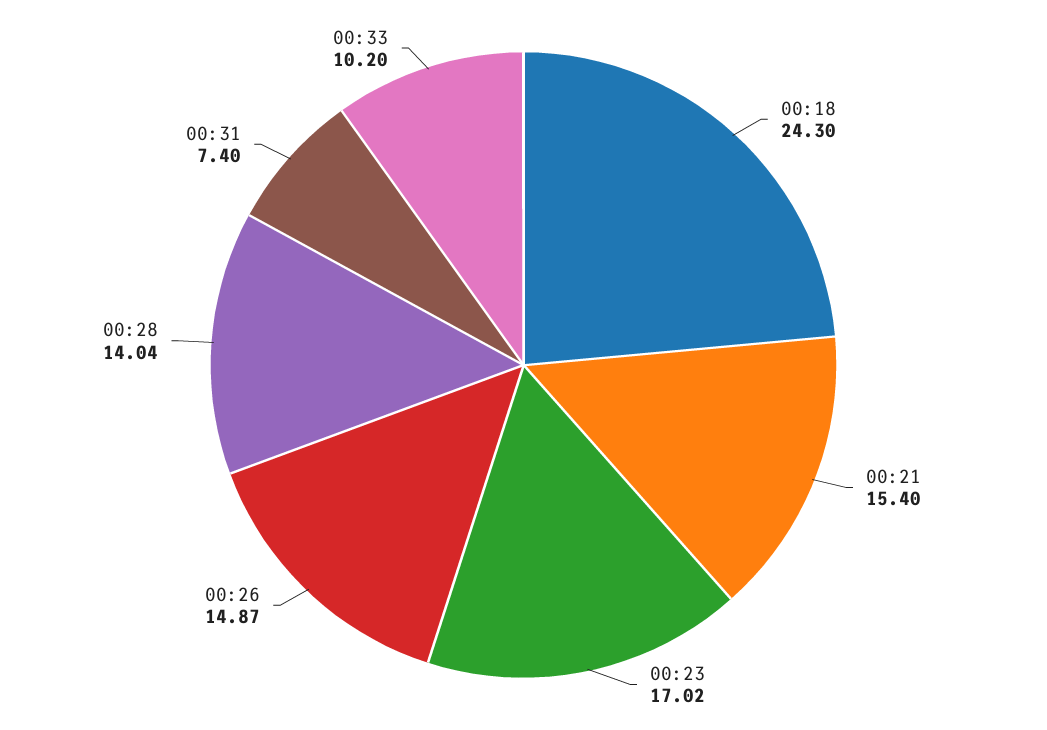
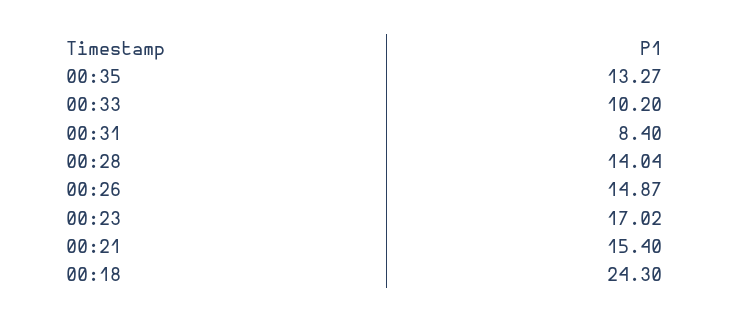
00:31: 7.4 -> 8.4
00:35: none -> 13.27

